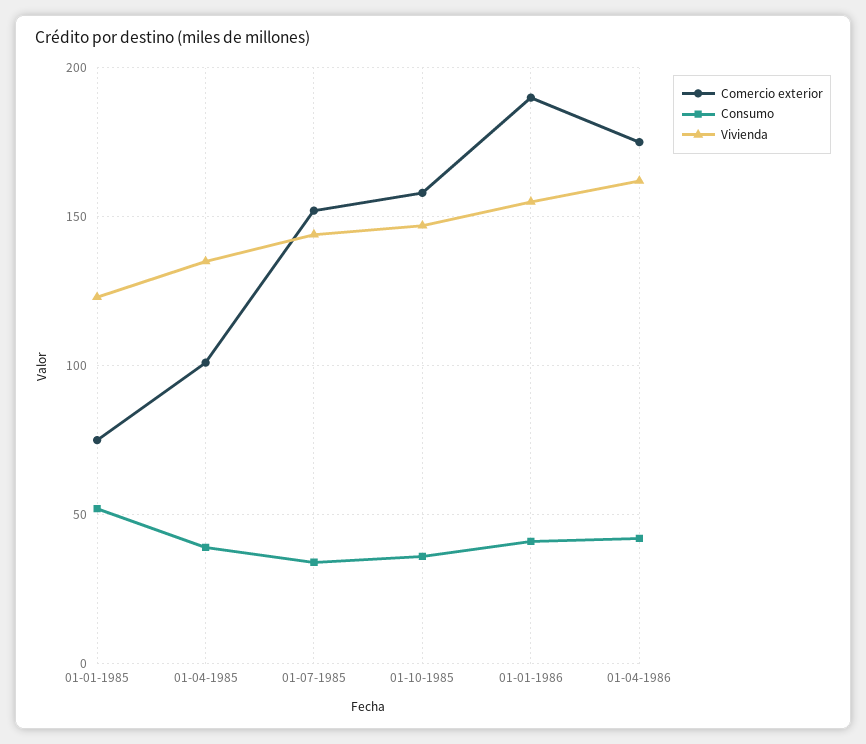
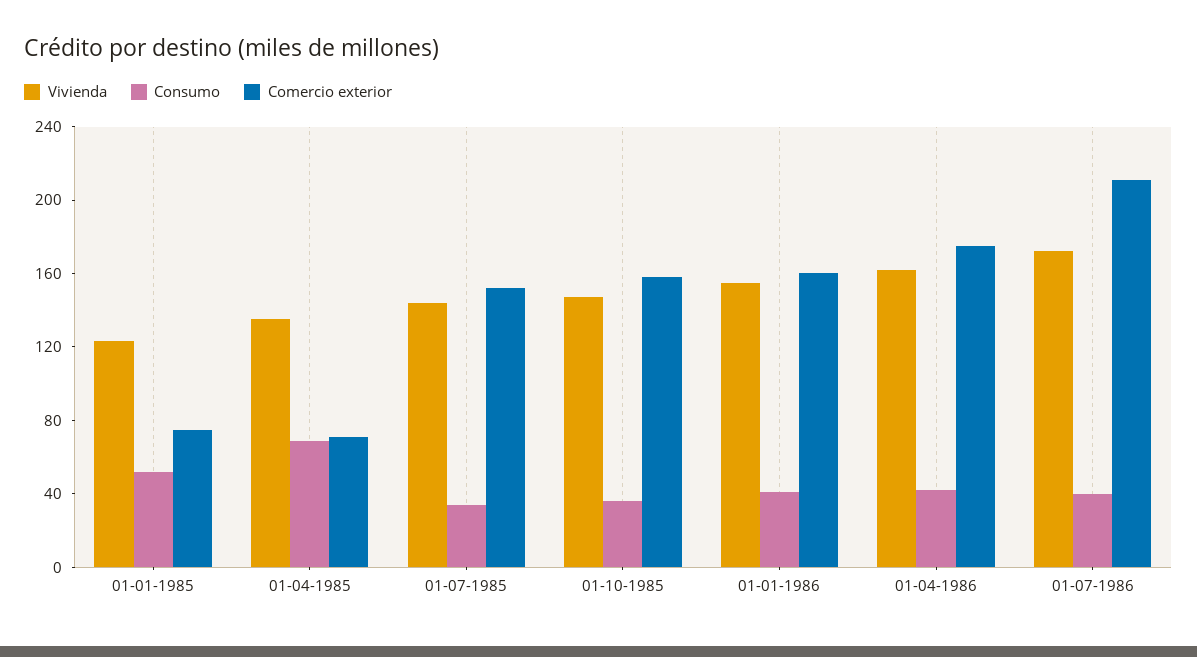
Comercio exterior, 01-04-1985: 100 -> 70
Consumo, 01-04-1985: 40 -> 70
Comercio exterior, 01-01-1986: 190 -> 160
Vivienda, 01-07-1986: none -> 170
Consumo, 01-07-1986: none -> 40
Comercio exterior, 01-07-1986: none -> 210

